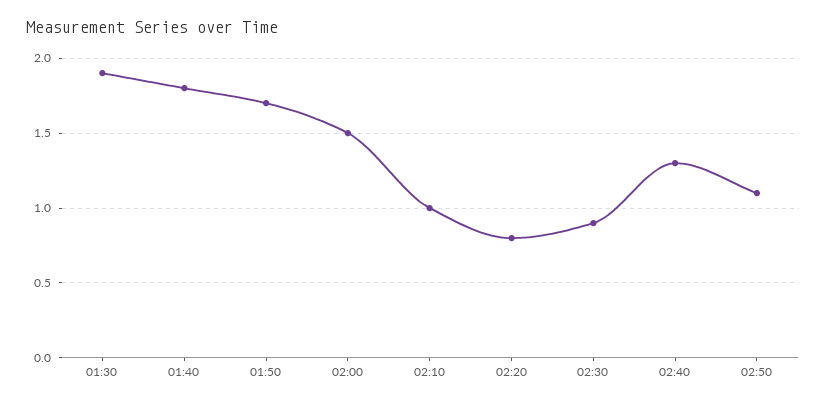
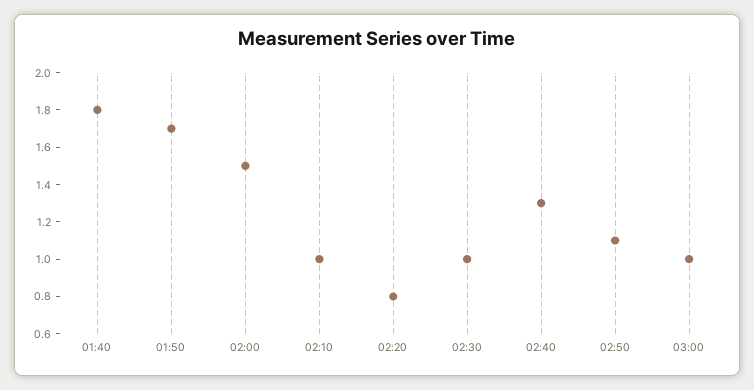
01:30: 1.9 -> none
02:30: 0.9 -> 1
03:00: none -> 1

